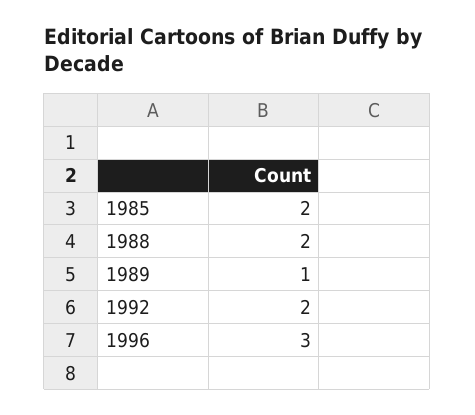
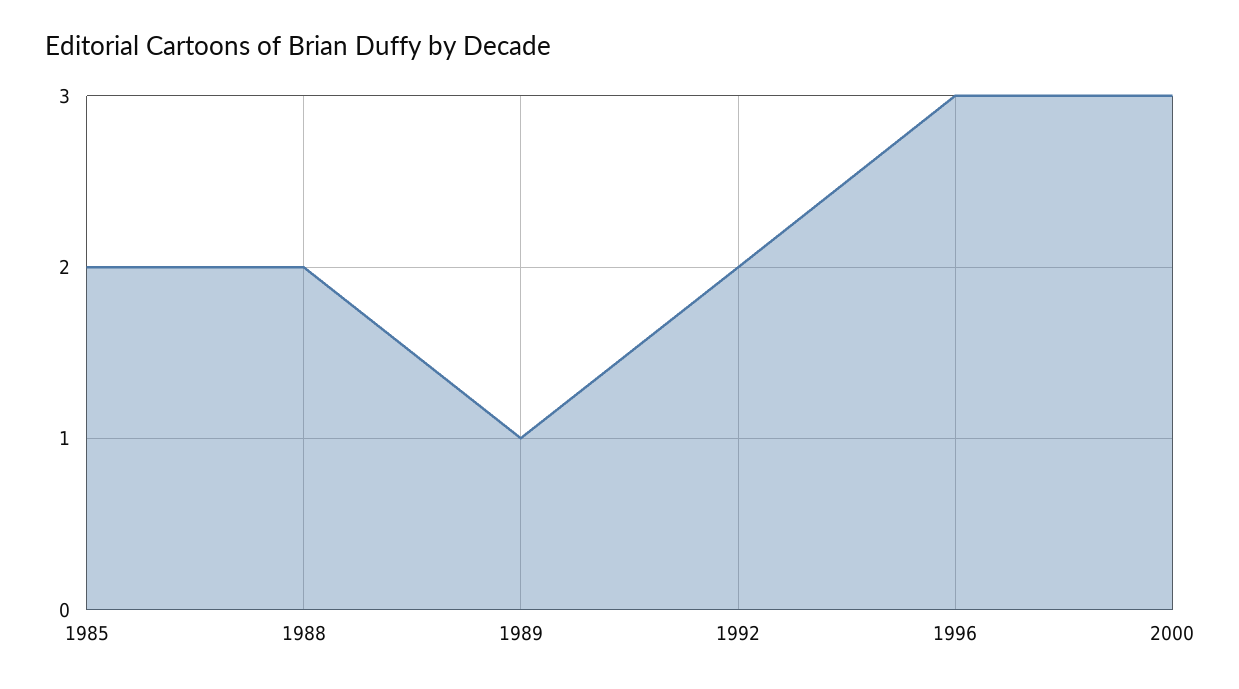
2000: none -> 3

